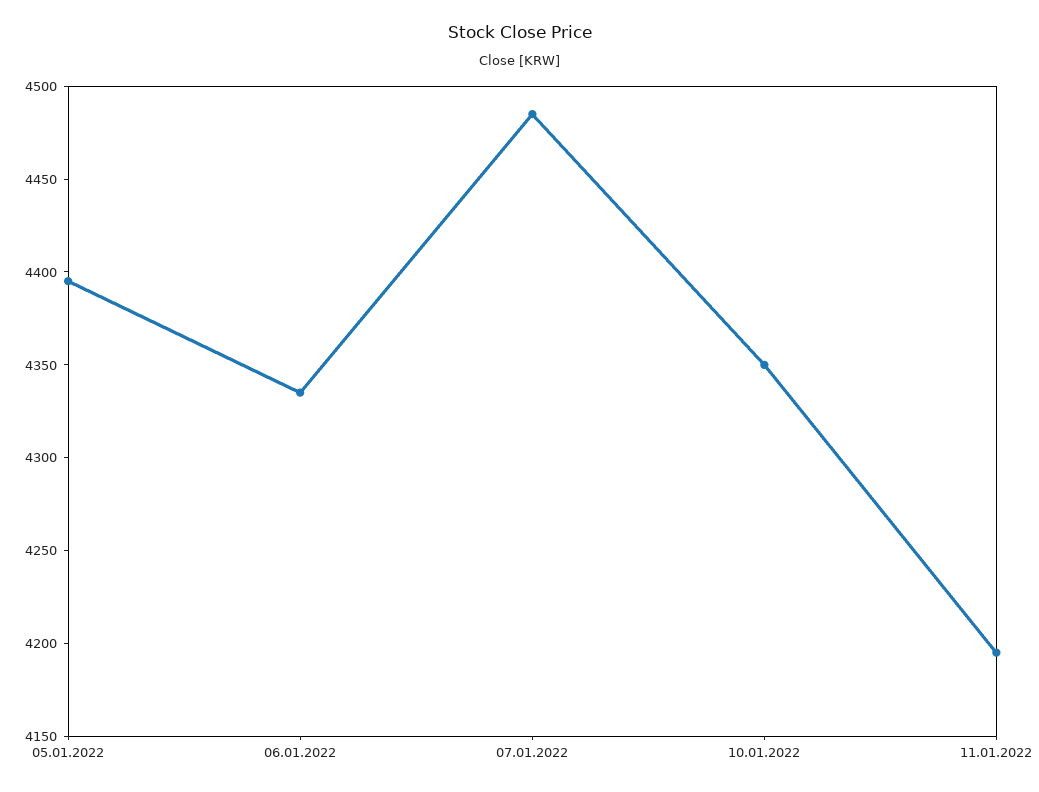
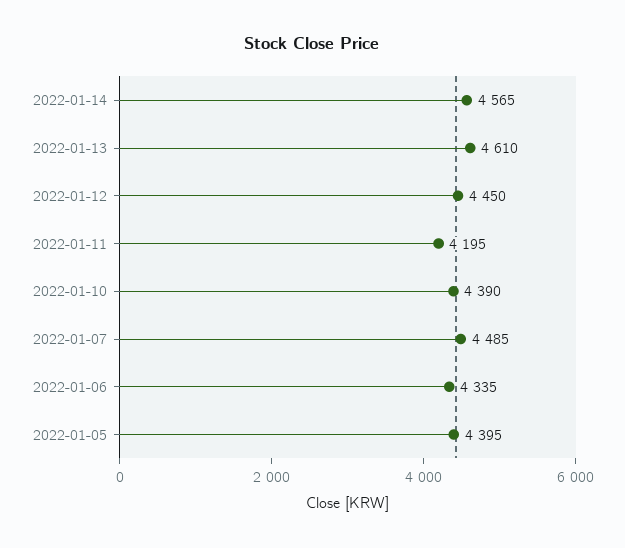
10.01.2022: 4350 -> 4390
2022-01-14: none -> 4565
2022-01-13: none -> 4610
2022-01-12: none -> 4450

